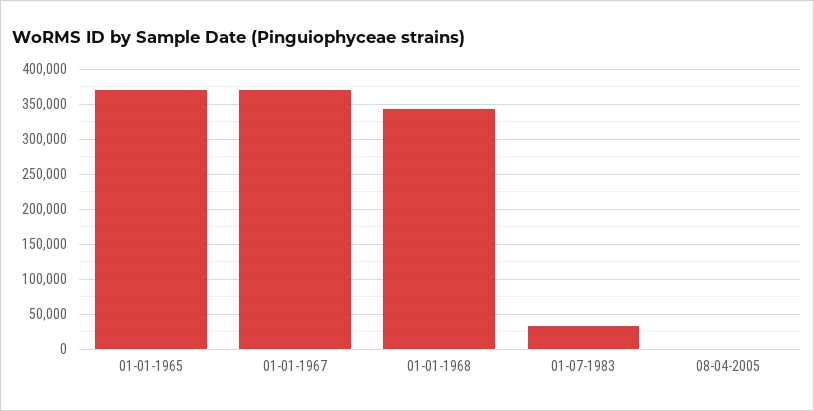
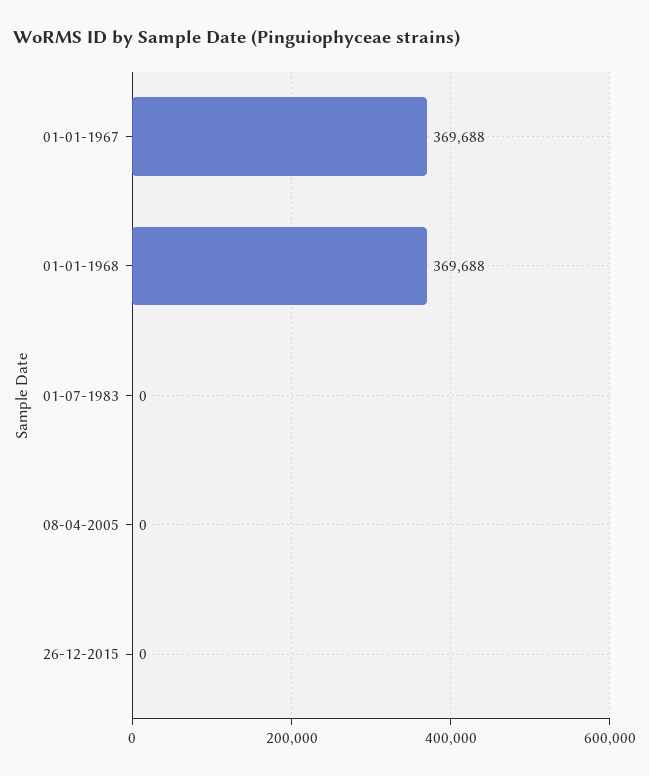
01-01-1965: 370000 -> none
01-01-1968: 340000 -> 369688
01-07-1983: 30000 -> 0
26-12-2015: none -> 0

